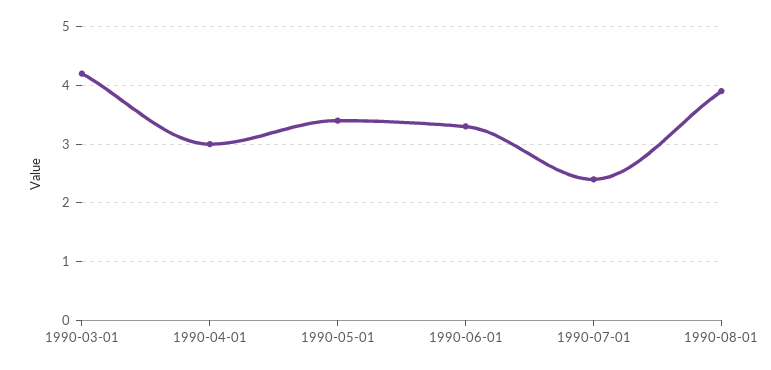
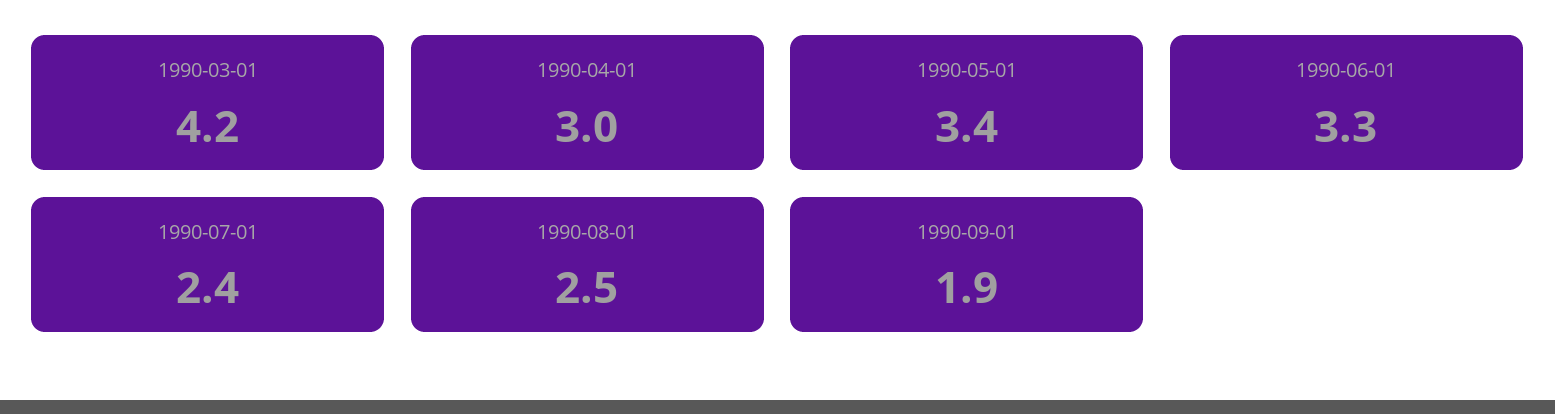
1990-08-01: 4 -> 2.5
1990-09-01: none -> 1.9

